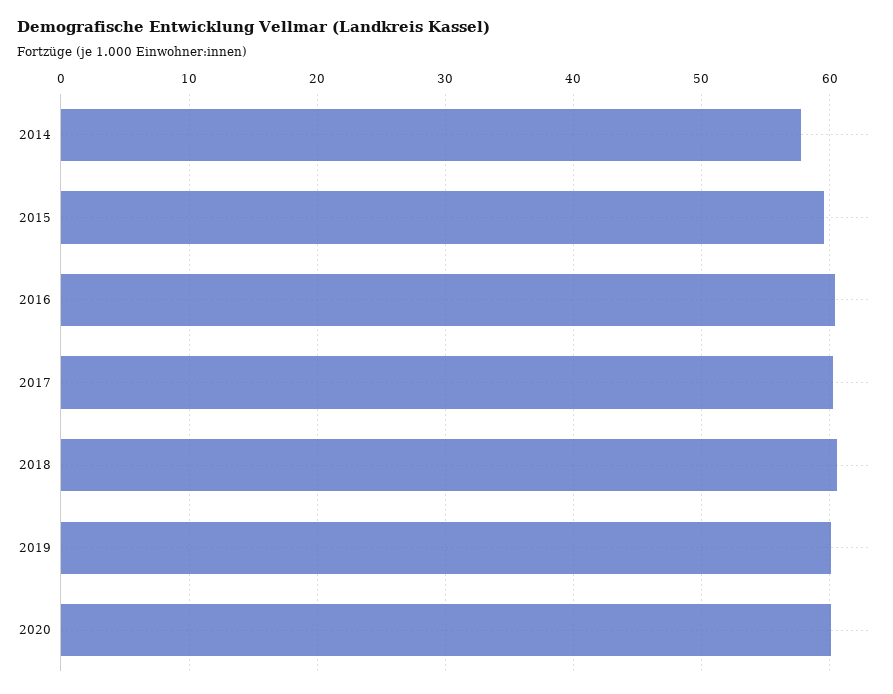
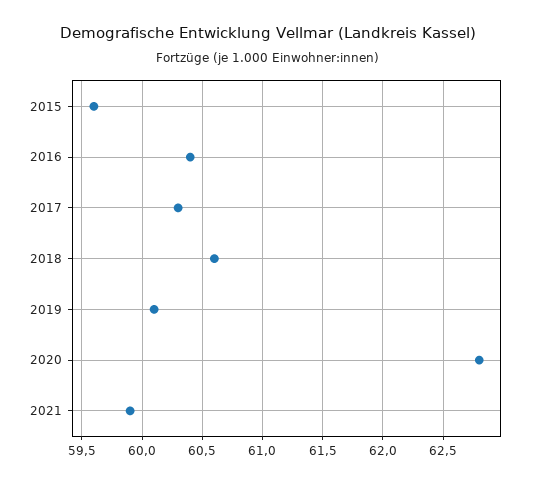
2014: 58 -> none
2020: 60 -> 62.8
2021: none -> 59.9

